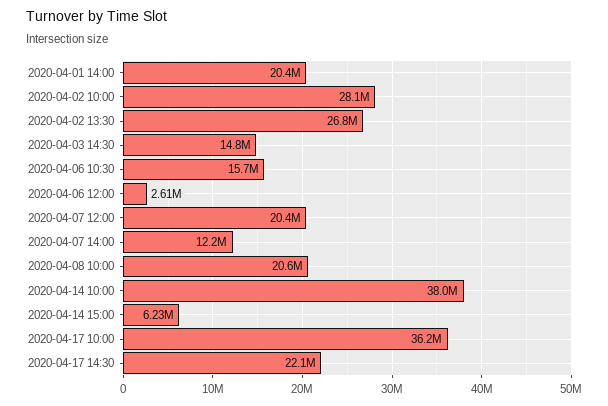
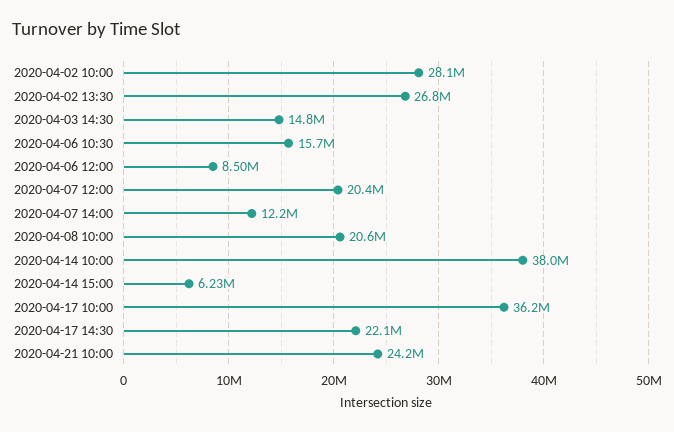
2020-04-01 14:00: 20400000 -> none
2020-04-06 12:00: 2610000 -> 8500000
2020-04-21 10:00: none -> 24200000

